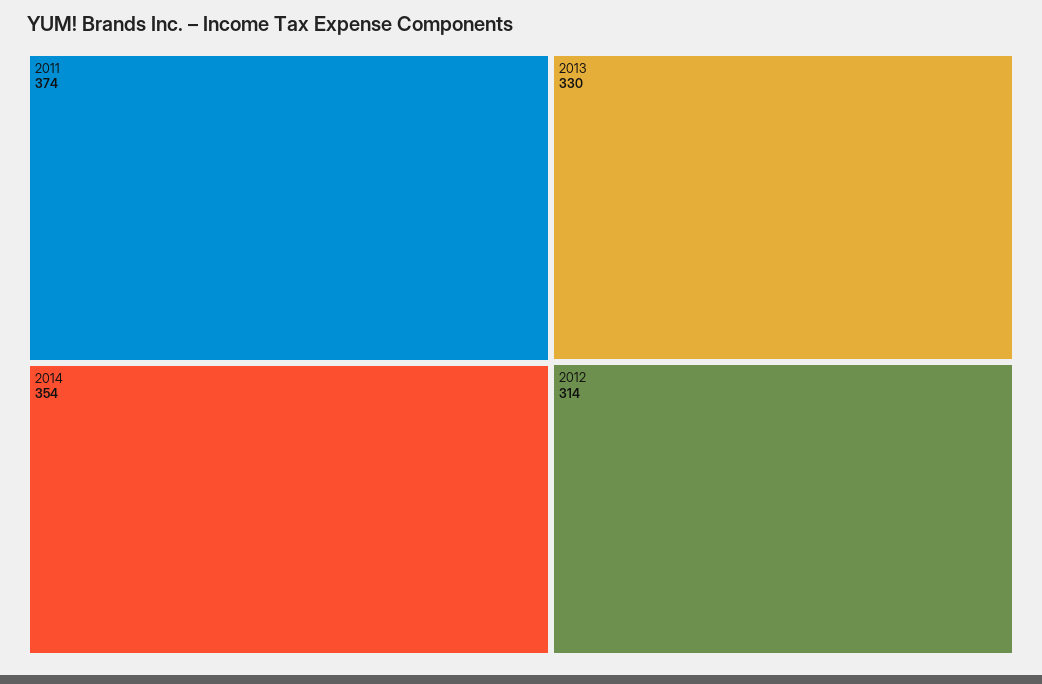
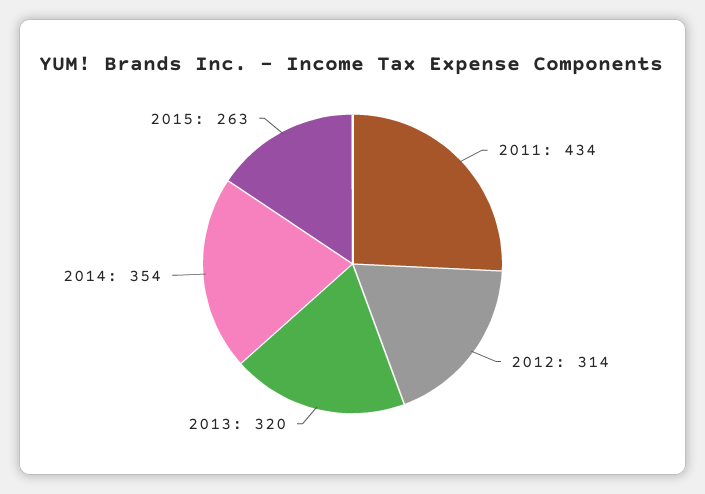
2011: 374 -> 434
2013: 330 -> 320
2015: none -> 263

